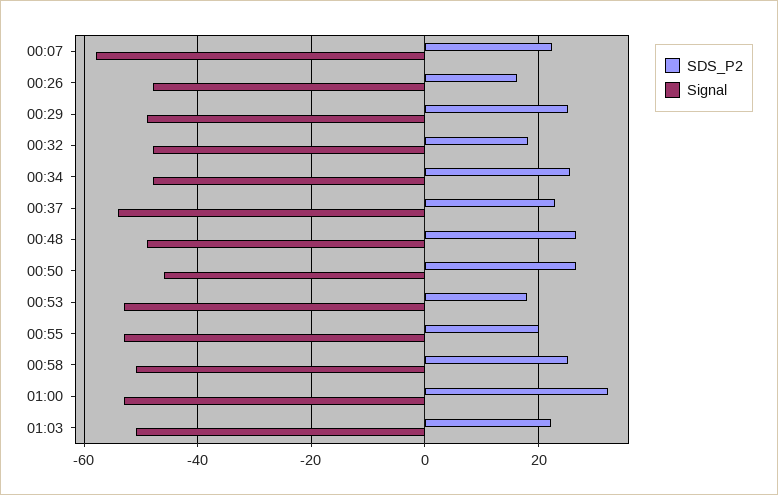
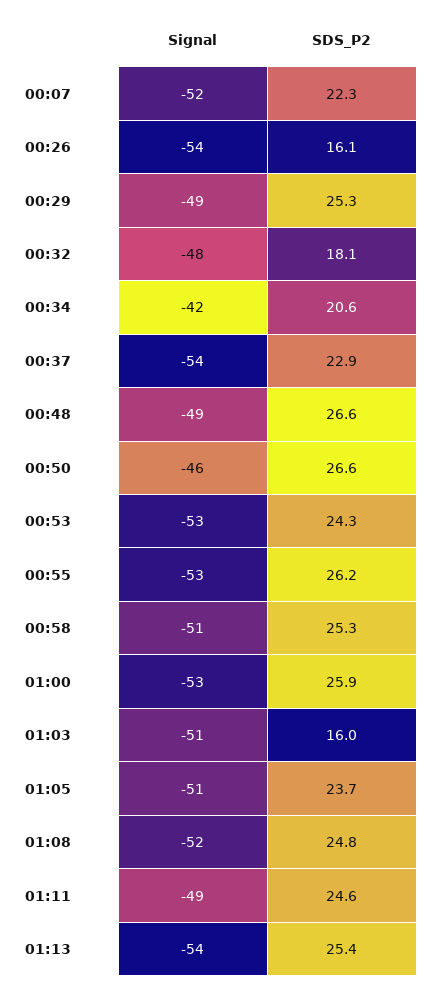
Signal, 00:07: -58 -> -52
Signal, 00:26: -48 -> -54
SDS_P2, 00:34: 26 -> 20.6
Signal, 00:34: -48 -> -42
SDS_P2, 00:53: 18 -> 24.3
SDS_P2, 00:55: 20 -> 26.2
SDS_P2, 01:00: 32 -> 25.9
SDS_P2, 01:03: 22 -> 16
Signal, 01:05: none -> -51
SDS_P2, 01:05: none -> 23.7
Signal, 01:08: none -> -52
SDS_P2, 01:08: none -> 24.8
Signal, 01:11: none -> -49
SDS_P2, 01:11: none -> 24.6
Signal, 01:13: none -> -54
SDS_P2, 01:13: none -> 25.4

